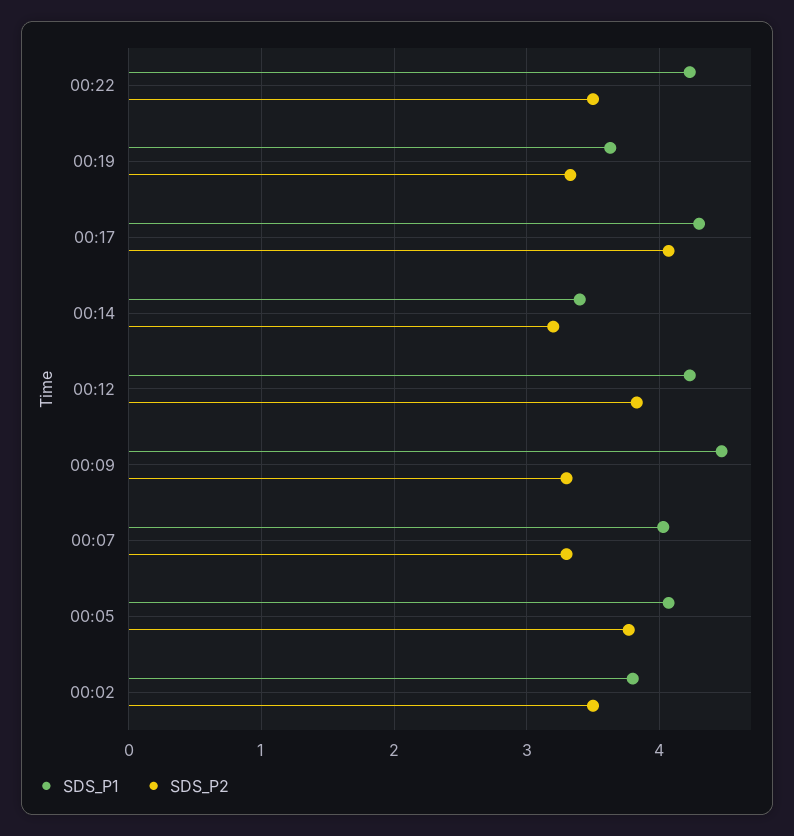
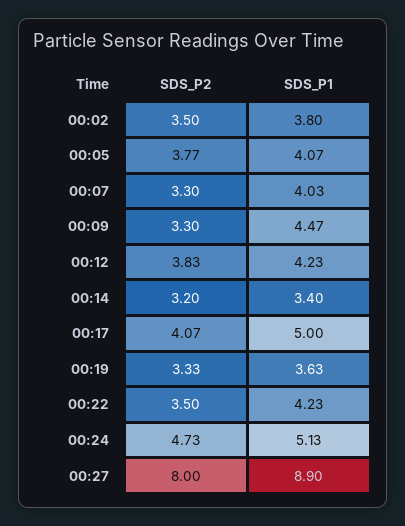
SDS_P1, 00:17: 4.3 -> 5
SDS_P2, 00:24: none -> 4.73
SDS_P1, 00:24: none -> 5.13
SDS_P2, 00:27: none -> 8
SDS_P1, 00:27: none -> 8.9

